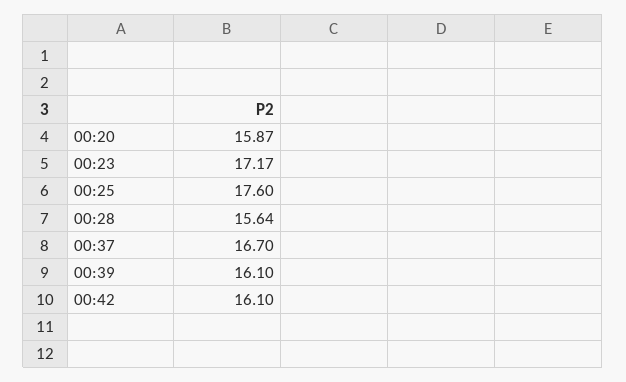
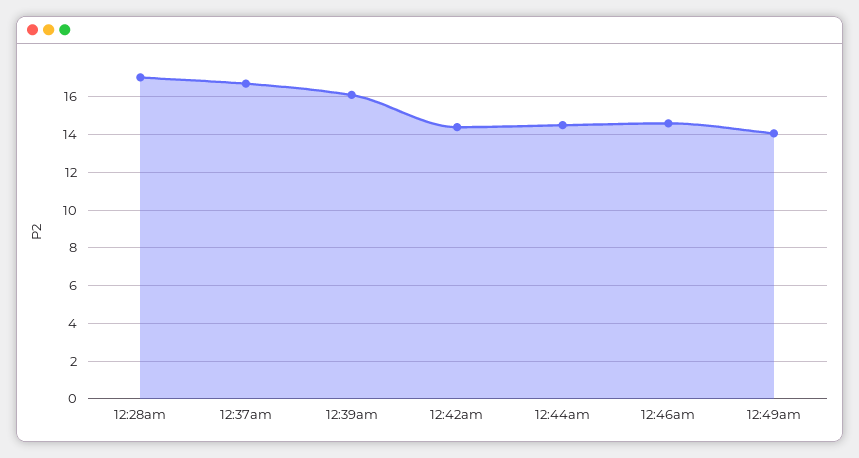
00:20: 15.87 -> none
00:23: 17.17 -> none
00:25: 17.6 -> none
00:28: 15.64 -> 17
00:42: 16.1 -> 14.5
12:44am: none -> 14.5
12:46am: none -> 14.5
12:49am: none -> 14

